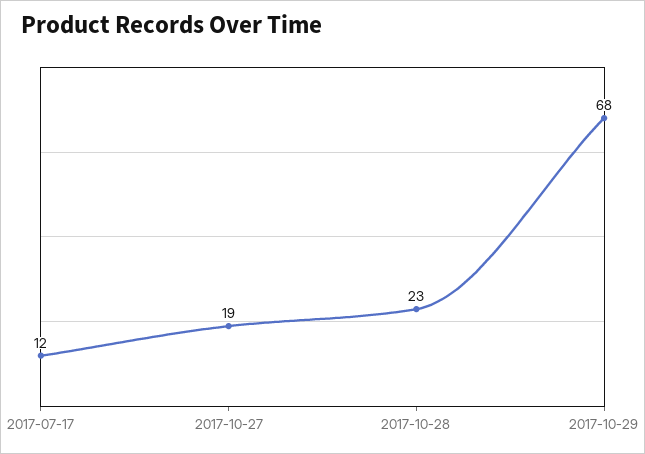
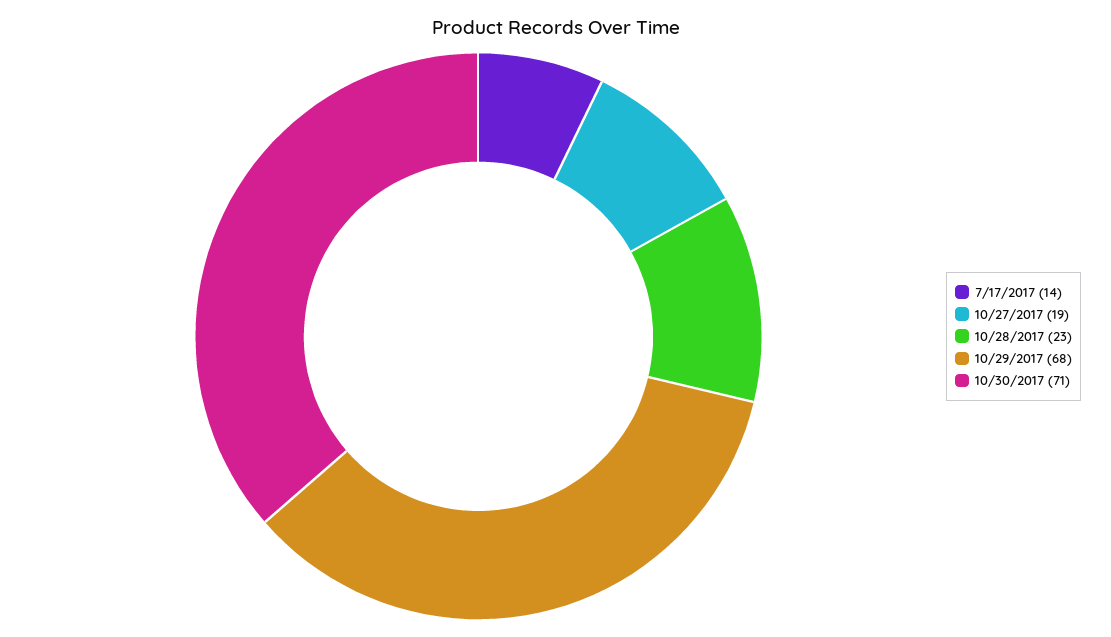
2017-07-17: 12 -> 14
10/30/2017: none -> 71

